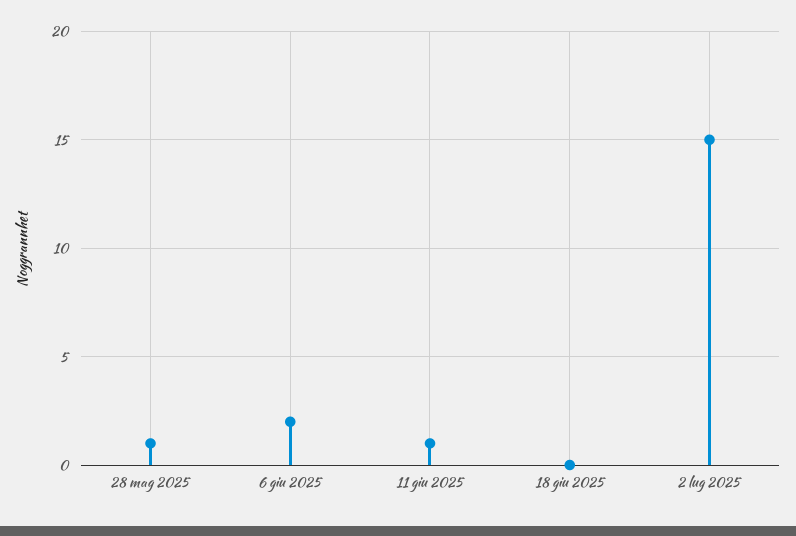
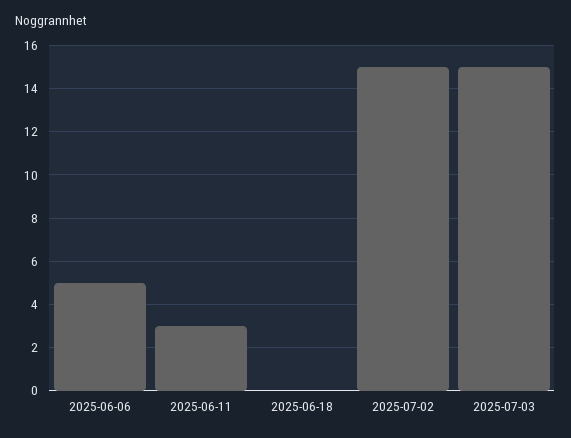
28 mag 2025: 1 -> none
6 giu 2025: 2 -> 5
11 giu 2025: 1 -> 3
2025-07-03: none -> 15

